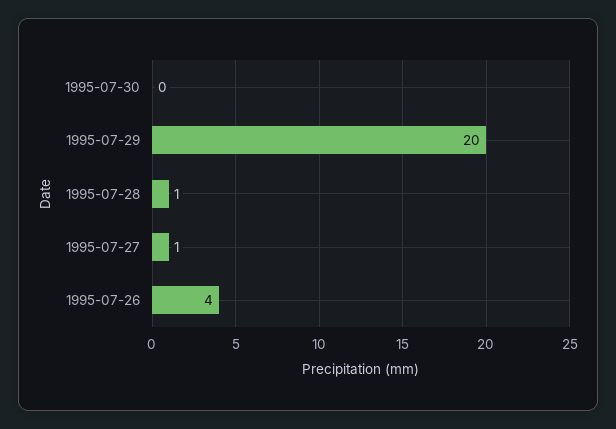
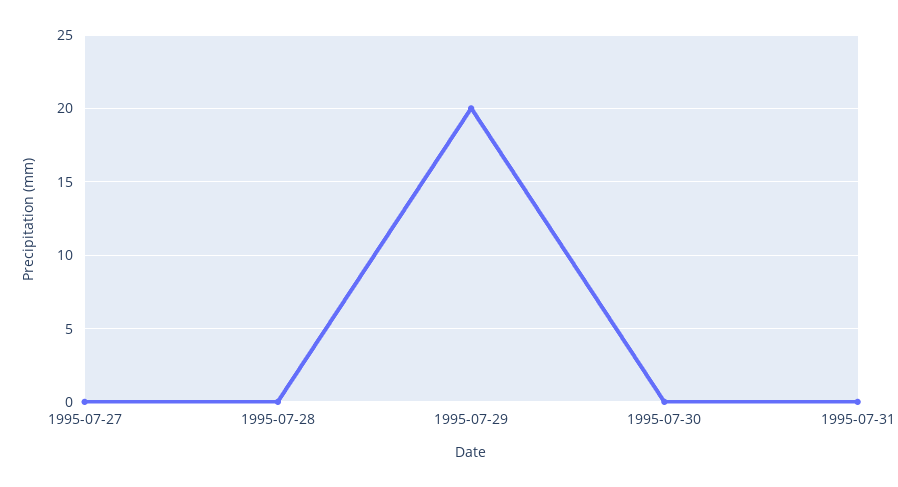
1995-07-28: 1 -> 0
1995-07-27: 1 -> 0
1995-07-26: 4 -> none
1995-07-31: none -> 0

